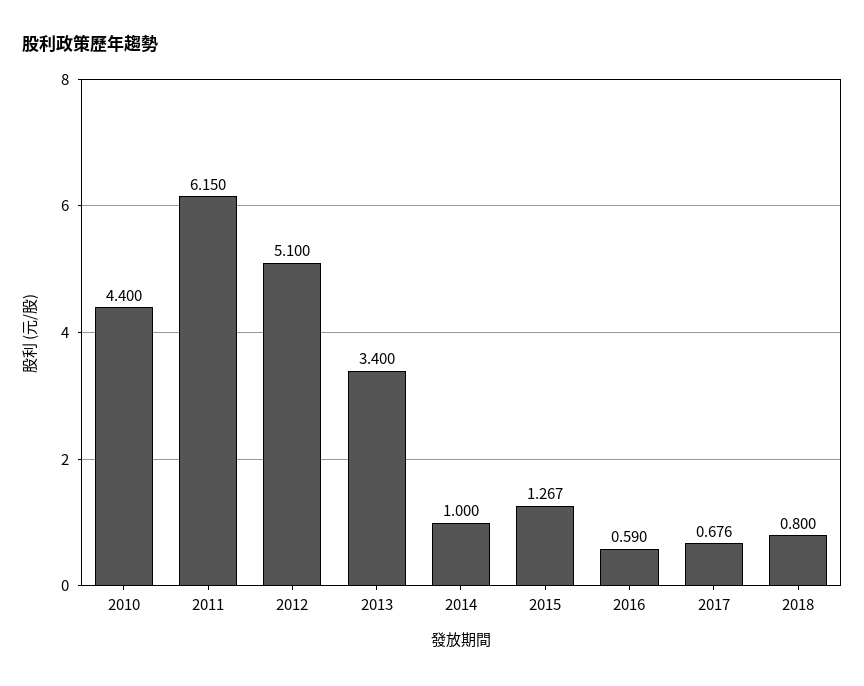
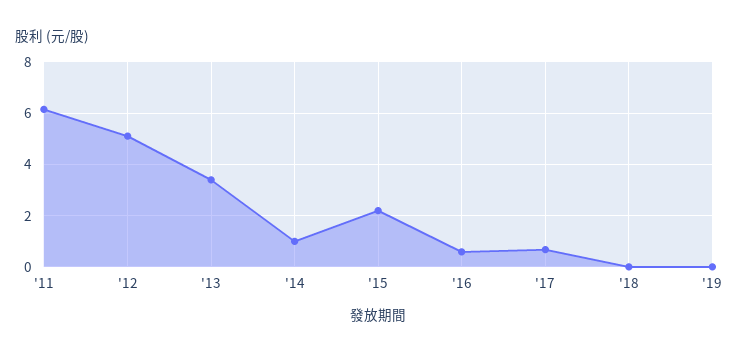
2010: 4.4 -> none
2015: 1.267 -> 2.25
2018: 0.8 -> 0
'19: none -> 0

